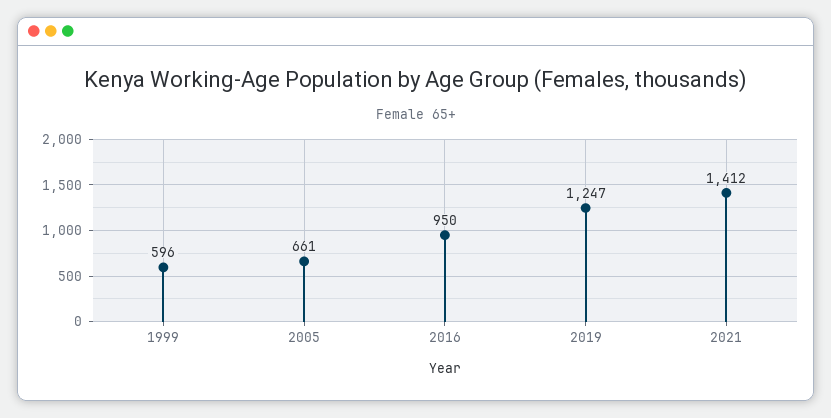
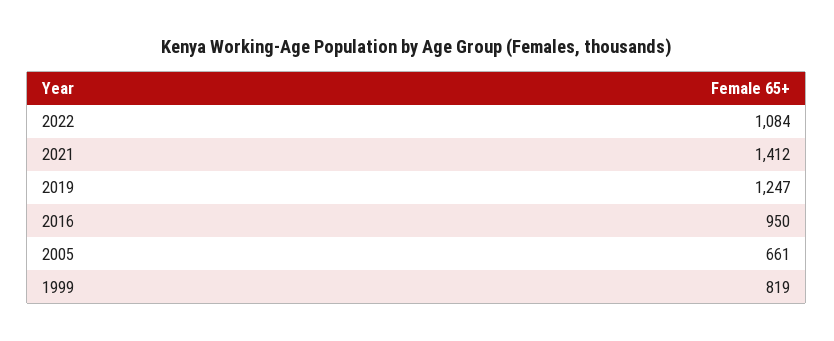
1999: 596 -> 819
2022: none -> 1084

